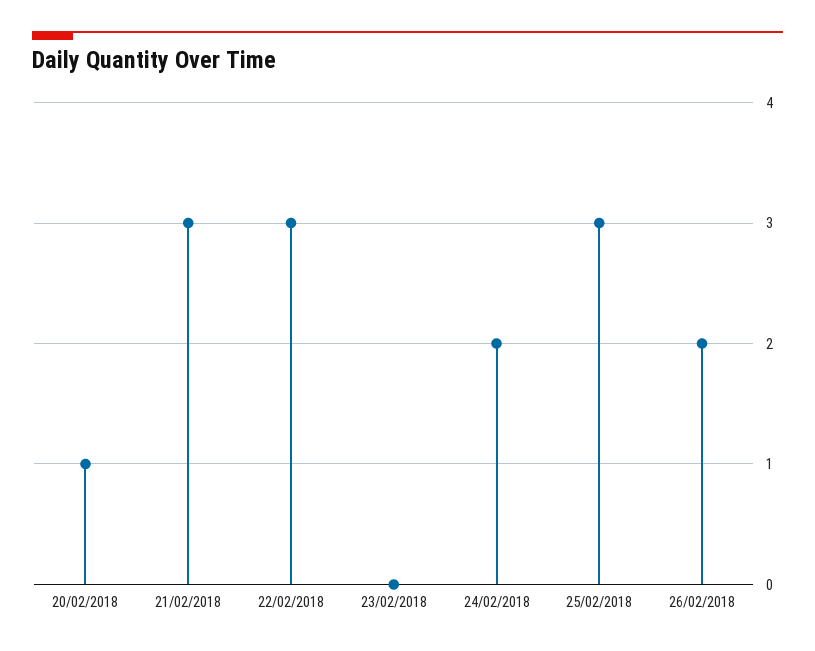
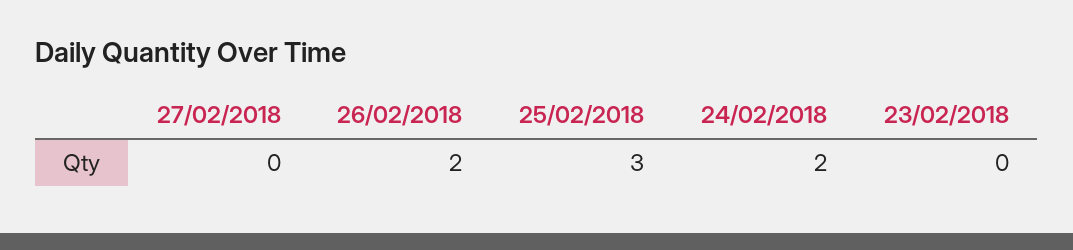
20/02/2018: 1 -> none
21/02/2018: 3 -> none
22/02/2018: 3 -> none
27/02/2018: none -> 0

